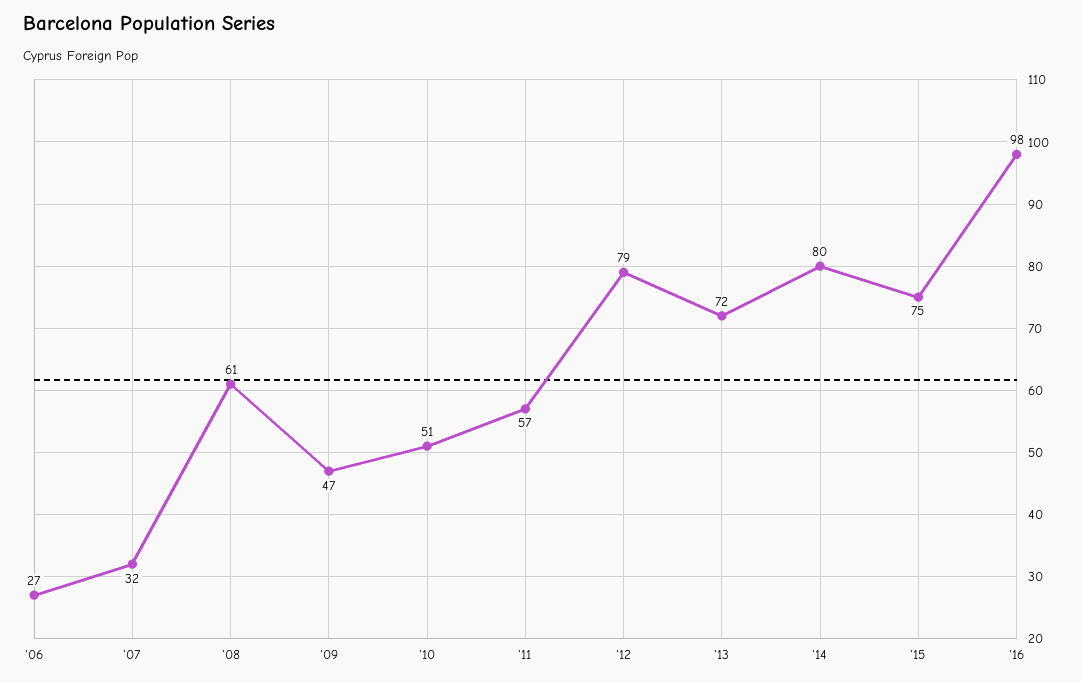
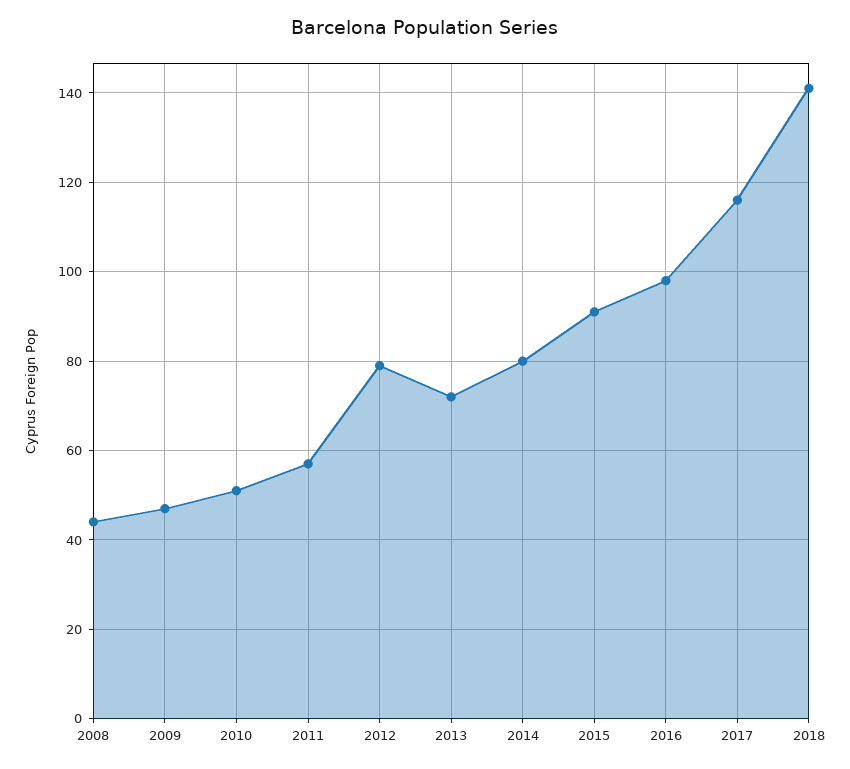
'06: 27 -> none
'07: 32 -> none
'08: 61 -> 45
'15: 75 -> 90
2017: none -> 115
2018: none -> 140

